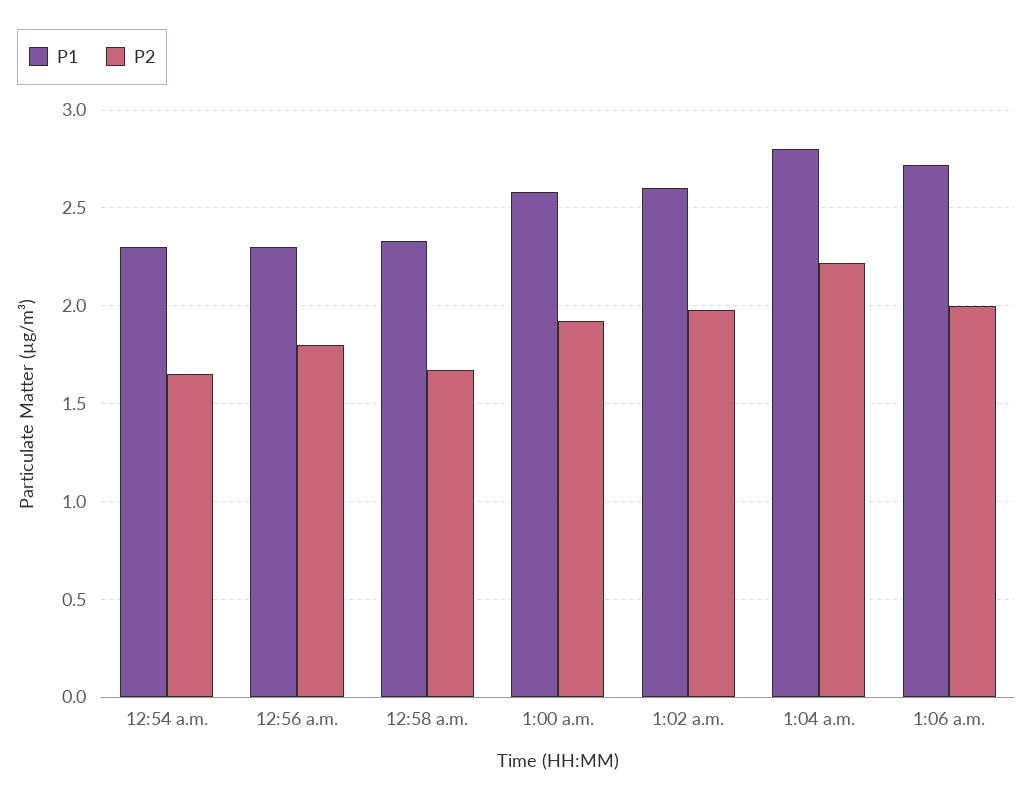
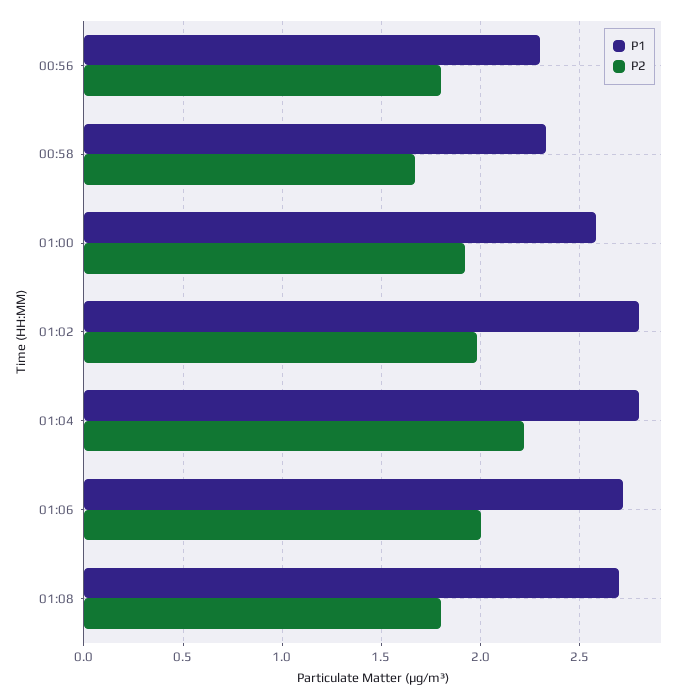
P1, 12:54 a.m.: 2.3 -> none
P2, 12:54 a.m.: 1.65 -> none
P1, 1:02 a.m.: 2.6 -> 2.8
P1, 01:08: none -> 2.7
P2, 01:08: none -> 1.8

